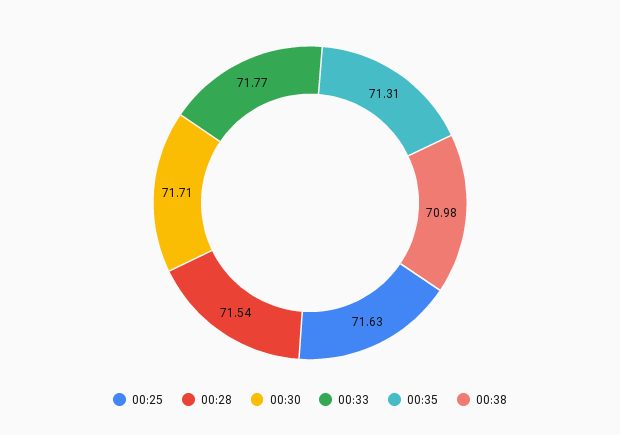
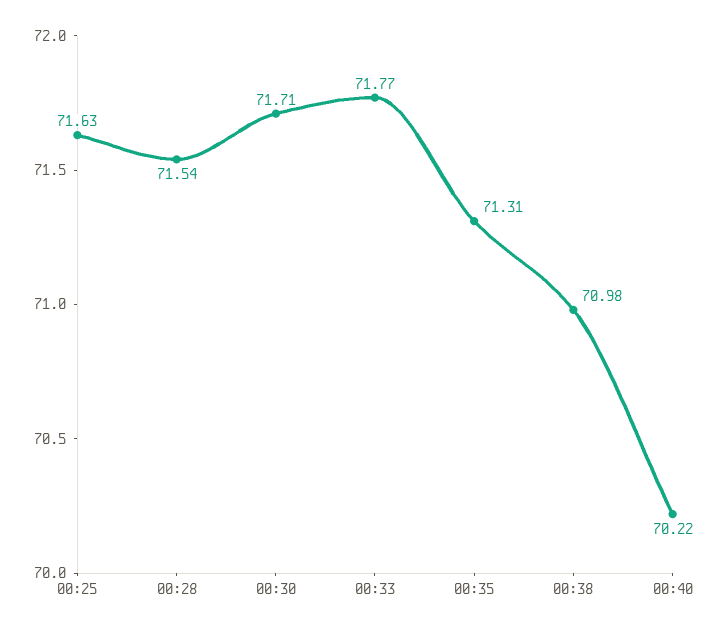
00:40: none -> 70.22

